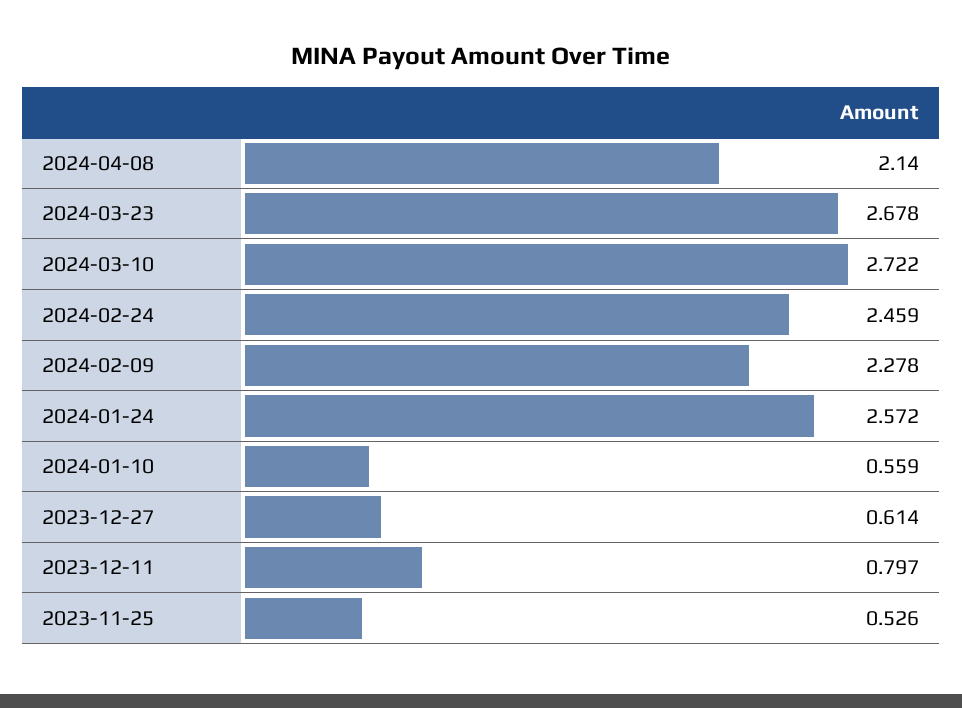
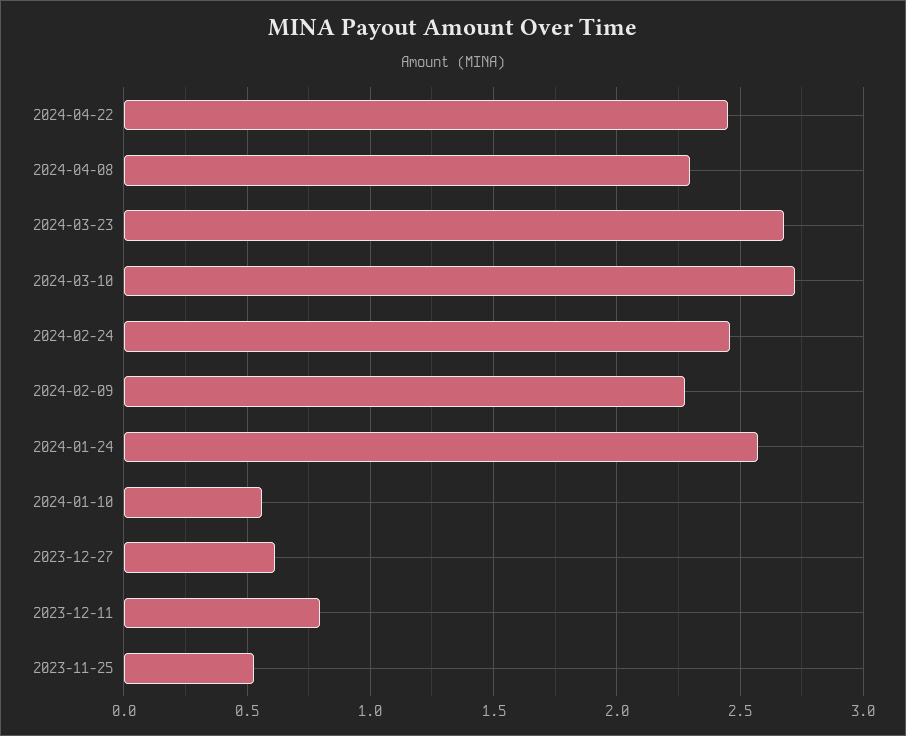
2024-04-08: 2.14 -> 2.3
2024-04-22: none -> 2.45

